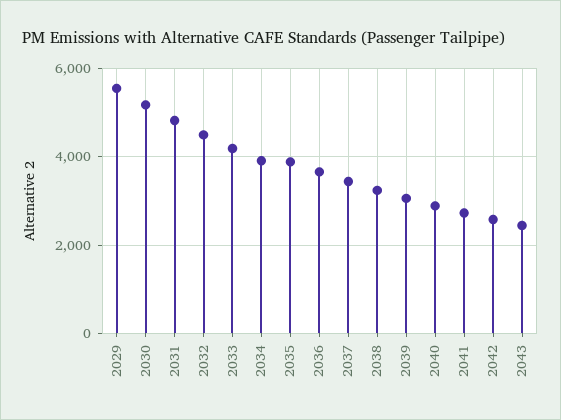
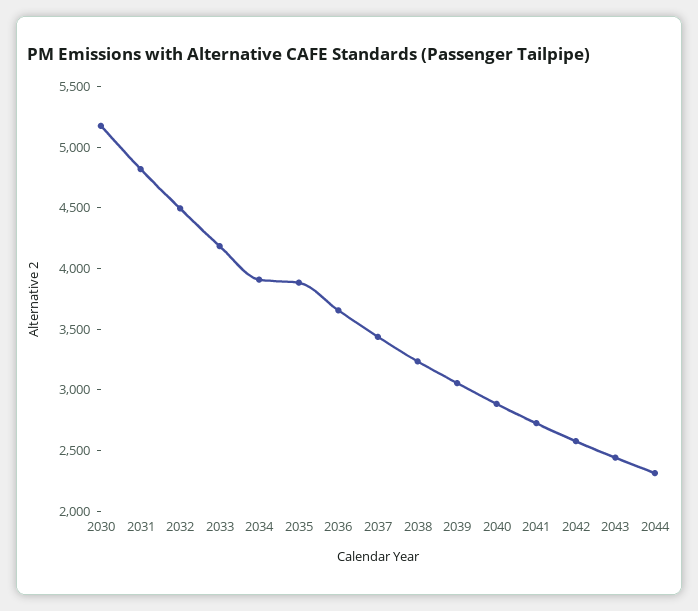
2029: 5600 -> none
2044: none -> 2300

